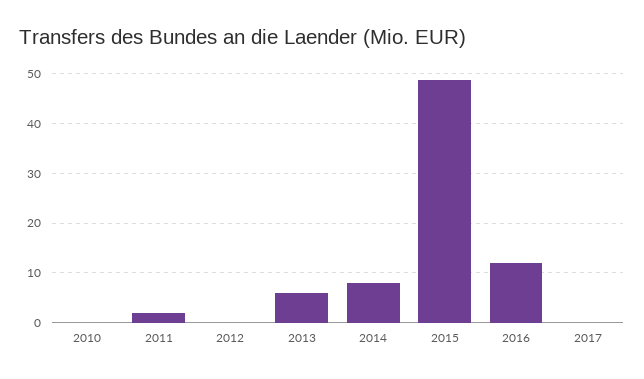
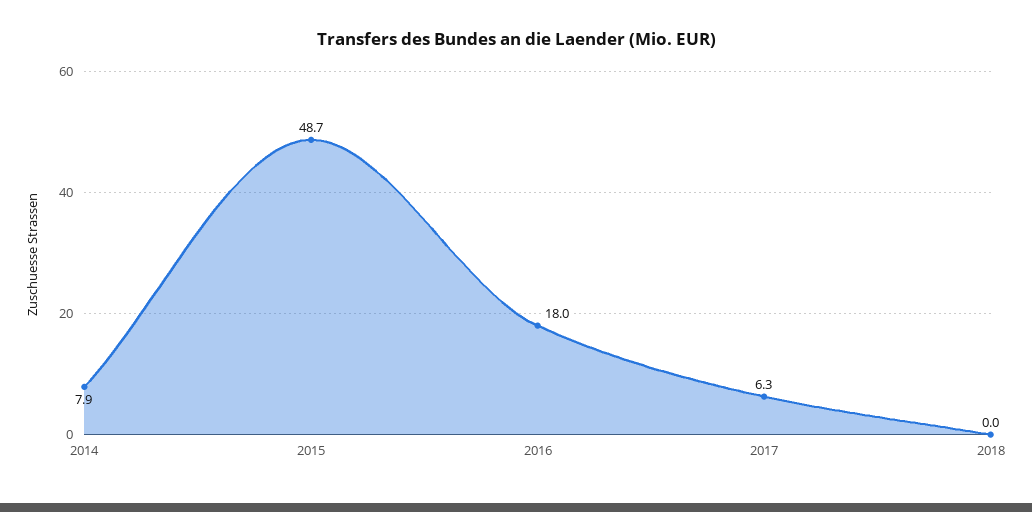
2010: 0 -> none
2011: 2 -> none
2012: 0 -> none
2013: 6 -> none
2016: 12 -> 18
2017: 0 -> 6.3
2018: none -> 0

